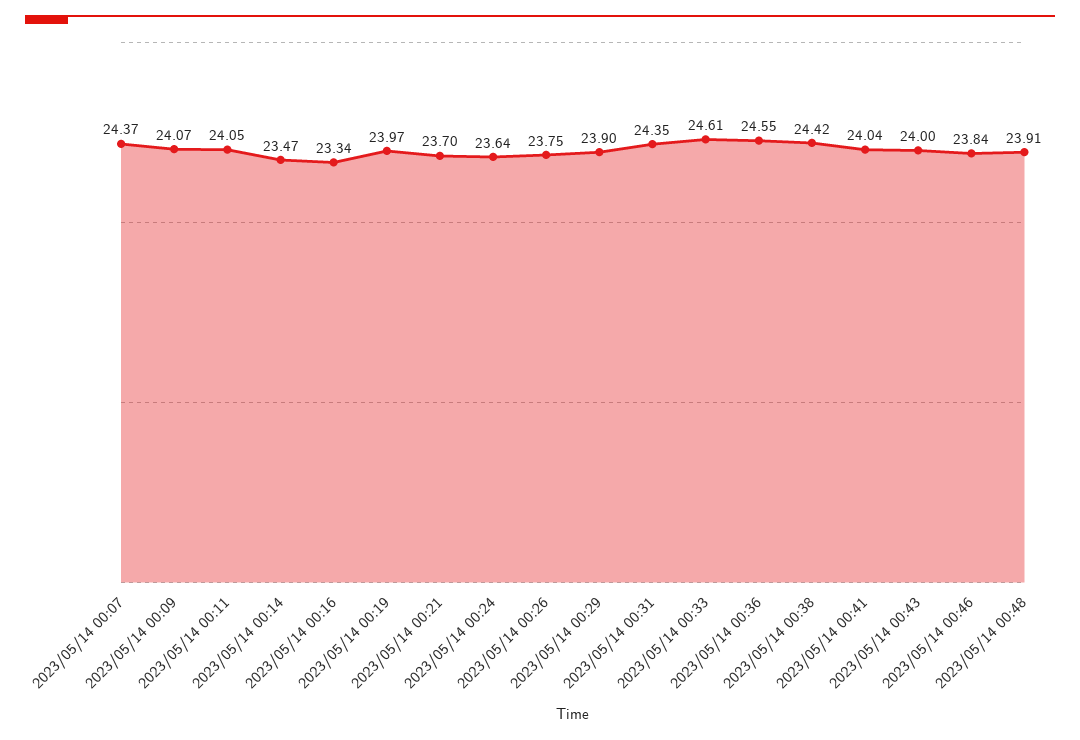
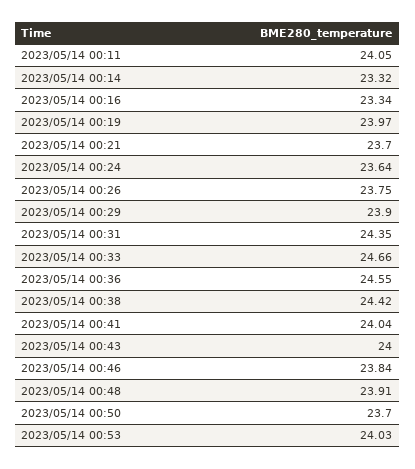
2023/05/14 00:07: 24.37 -> none
2023/05/14 00:09: 24.07 -> none
2023/05/14 00:14: 23.47 -> 23.32
2023/05/14 00:33: 24.61 -> 24.66
2023/05/14 00:50: none -> 23.7
2023/05/14 00:53: none -> 24.03

